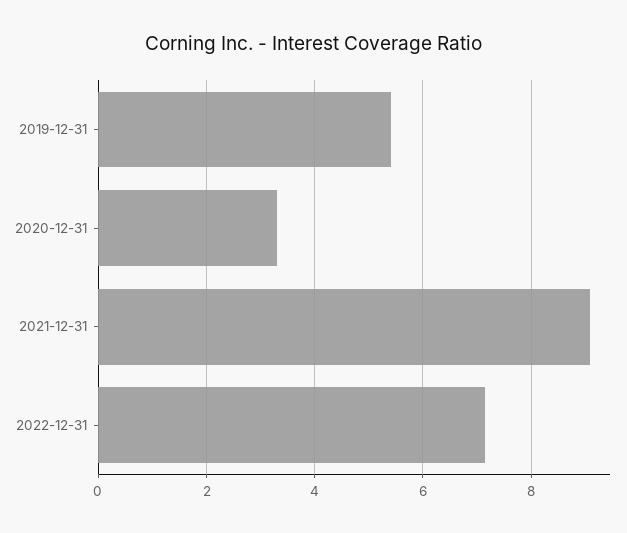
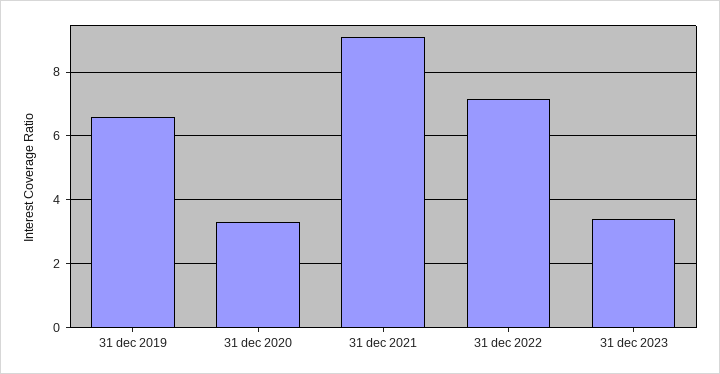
2019-12-31: 5.4 -> 6.6
31 dec 2023: none -> 3.4

